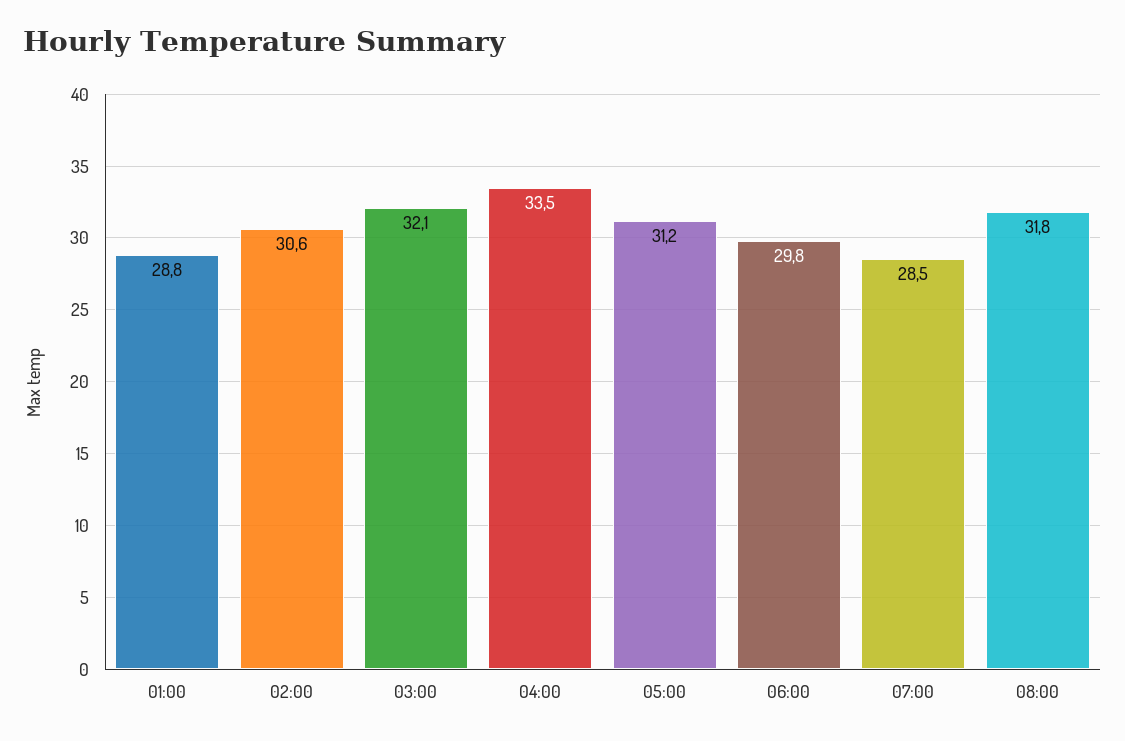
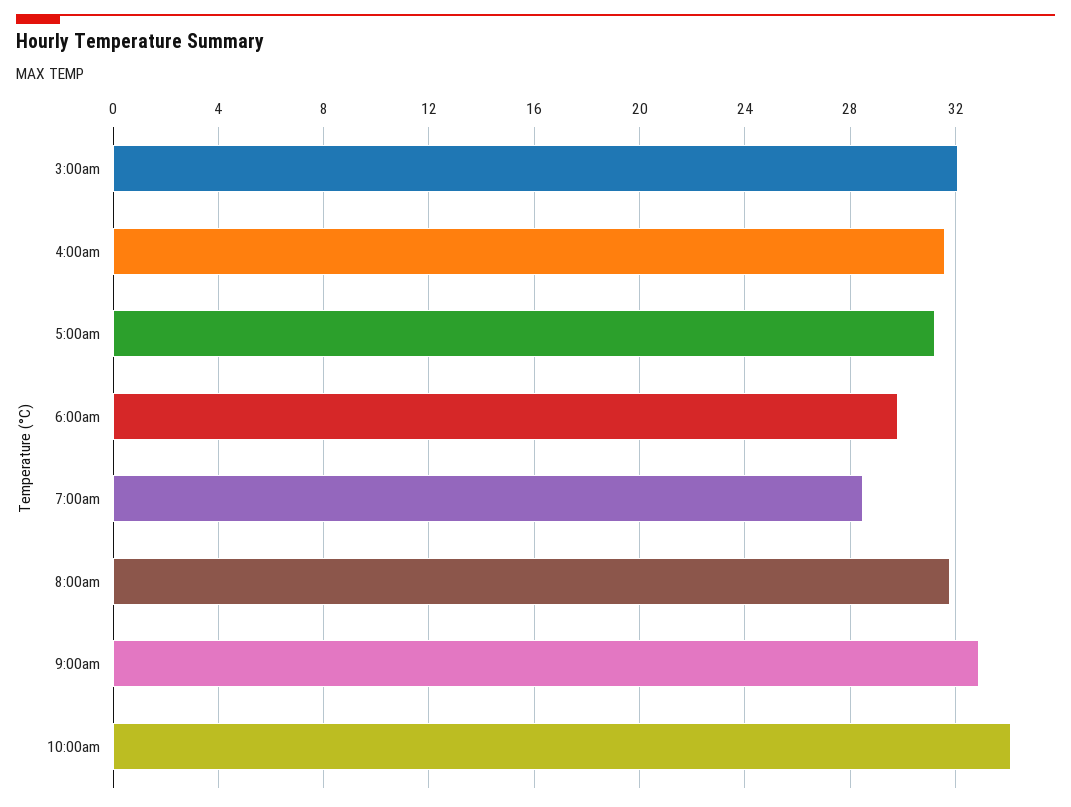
01:00: 28.8 -> none
02:00: 30.6 -> none
04:00: 33.5 -> 31.5
9:00am: none -> 33
10:00am: none -> 34

